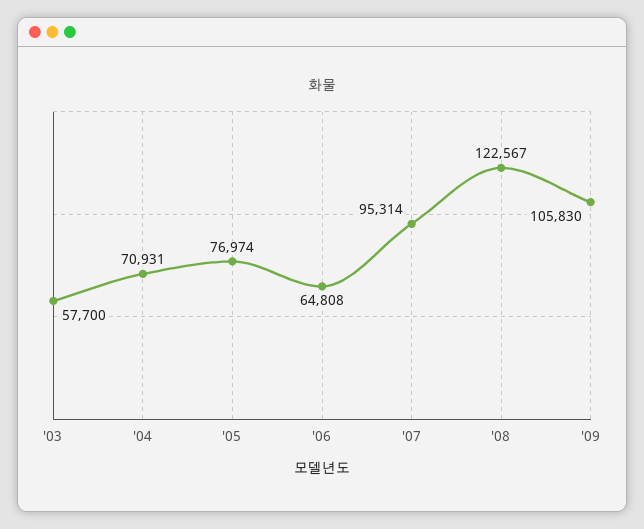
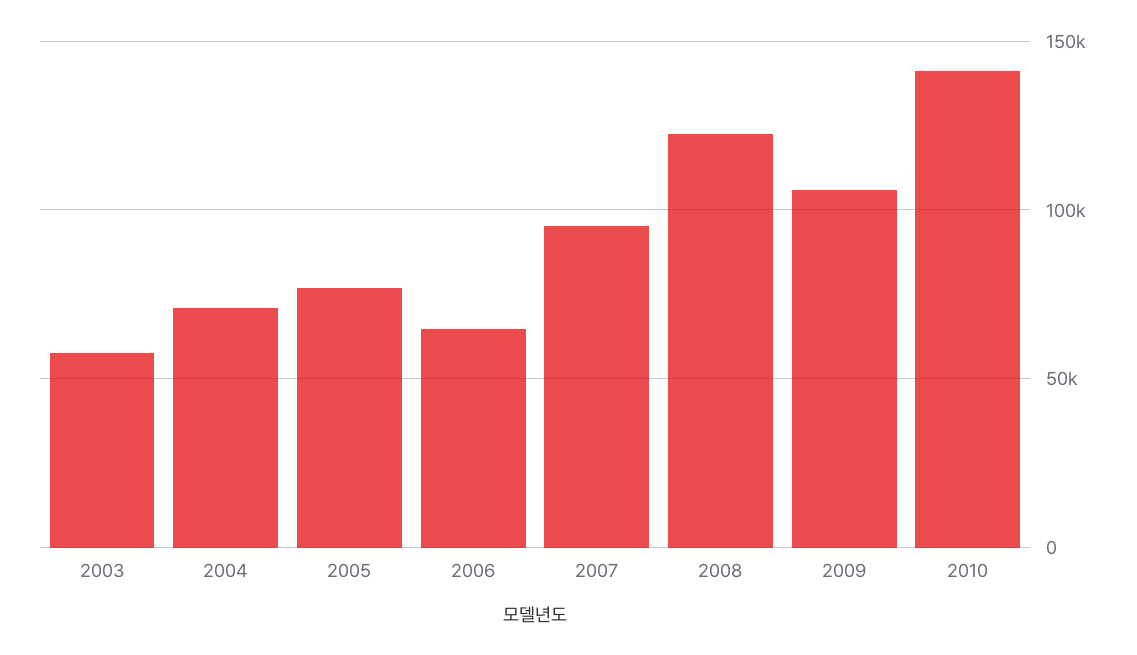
2010: none -> 140000

